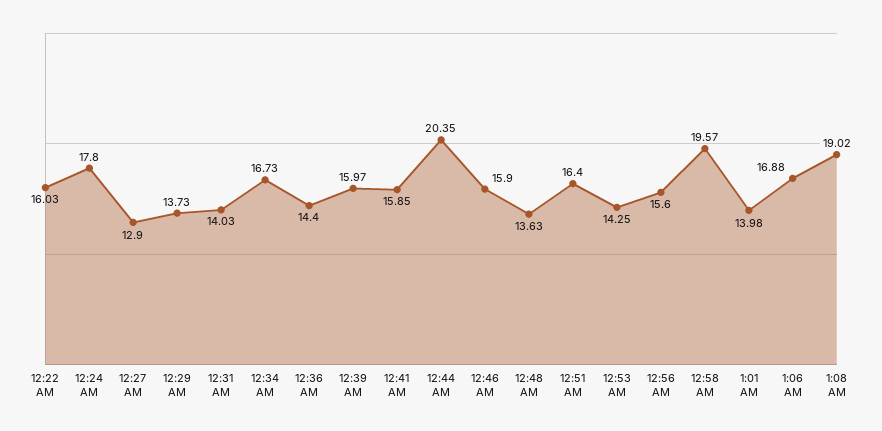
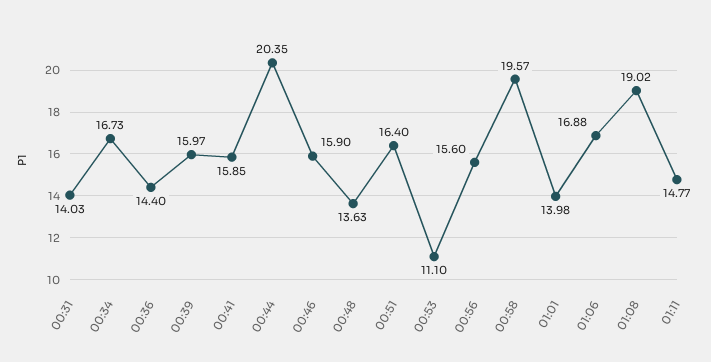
12:22 AM: 16.03 -> none
12:24 AM: 17.8 -> none
12:27 AM: 12.9 -> none
12:29 AM: 13.73 -> none
12:53 AM: 14.25 -> 11.1
01:11: none -> 14.77

